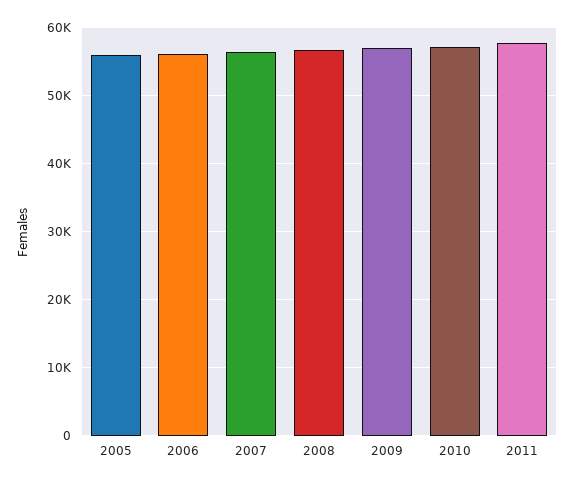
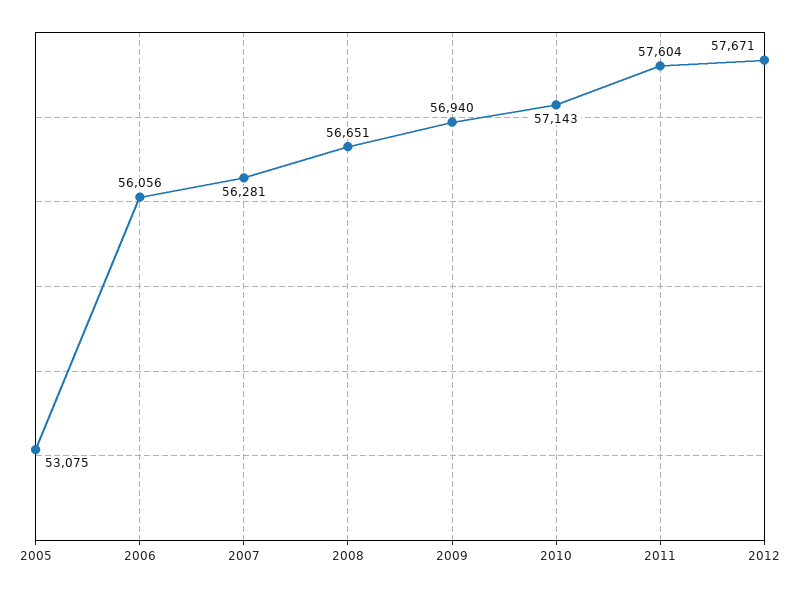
2005: 56000 -> 53075
2012: none -> 57671

